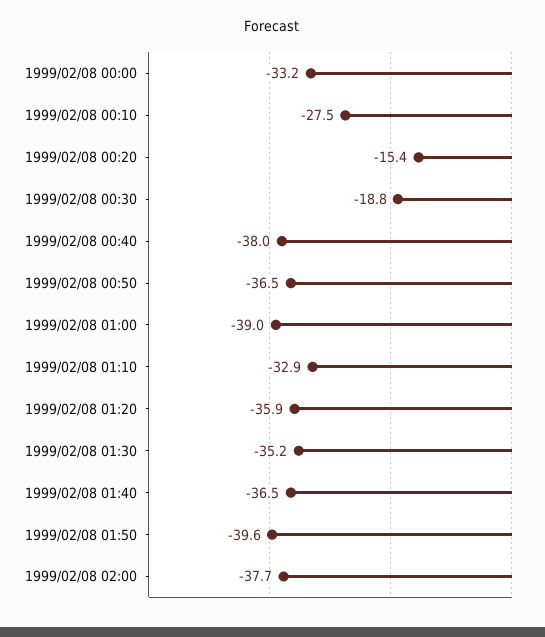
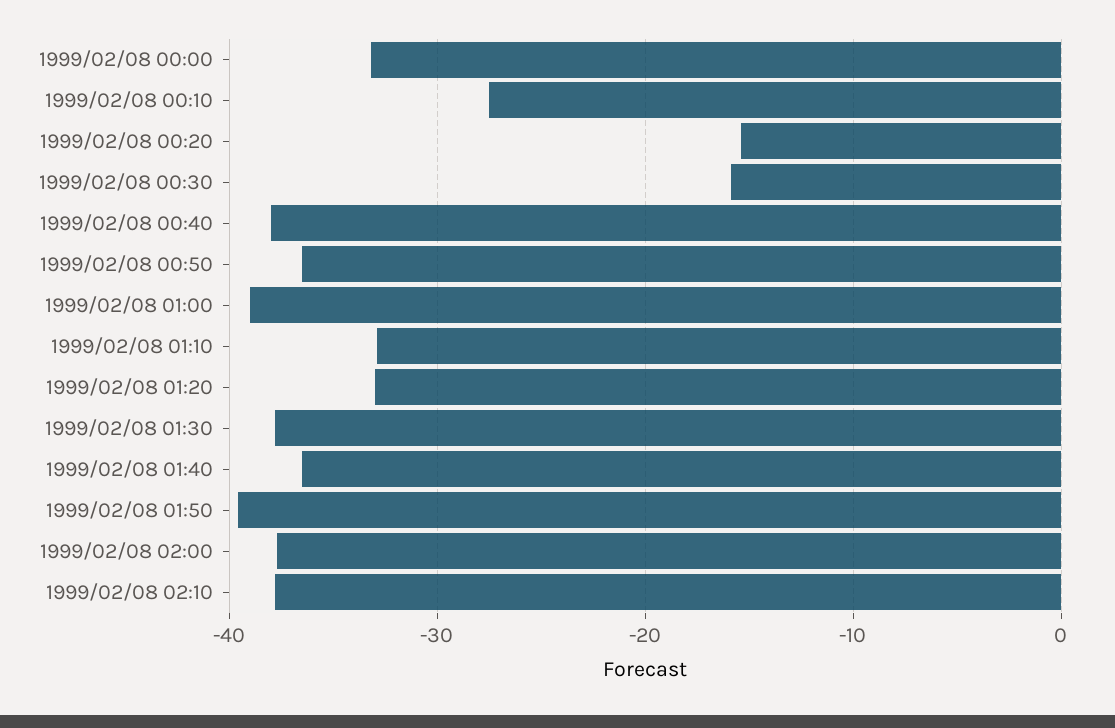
1999/02/08 00:30: -18.8 -> -16
1999/02/08 01:20: -35.9 -> -33
1999/02/08 01:30: -35.2 -> -38
1999/02/08 02:10: none -> -38

